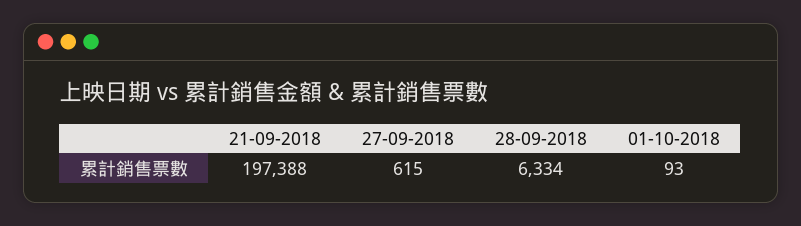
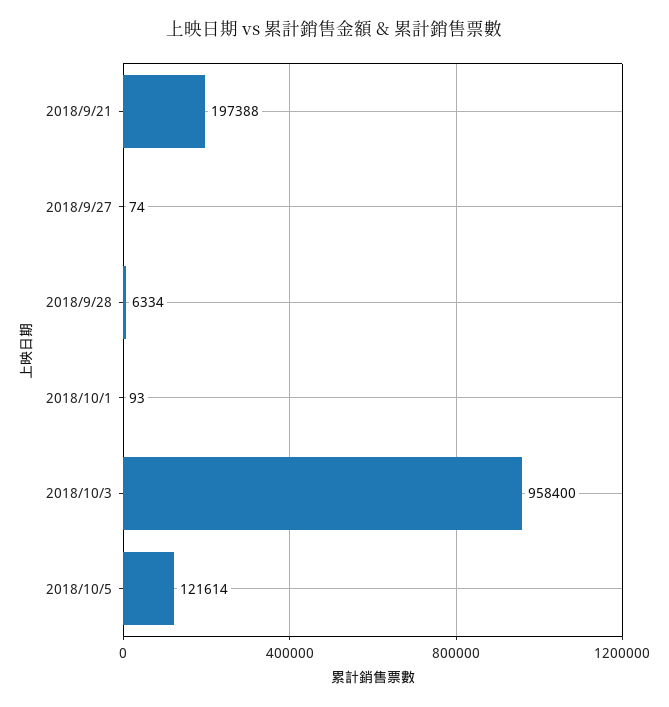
27-09-2018: 615 -> 74
2018/10/3: none -> 958400
2018/10/5: none -> 121614

